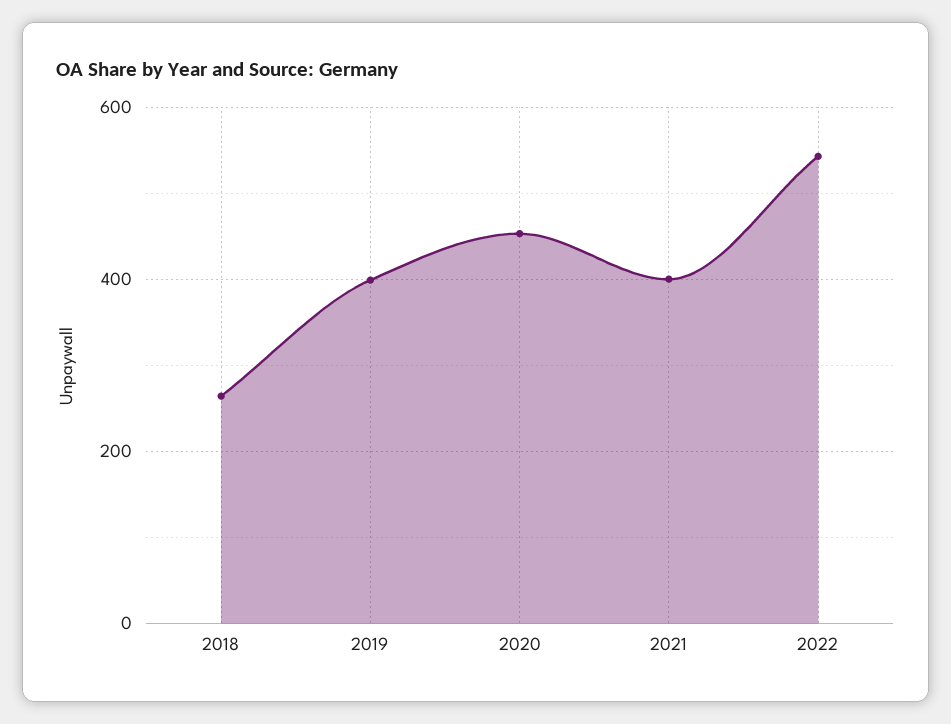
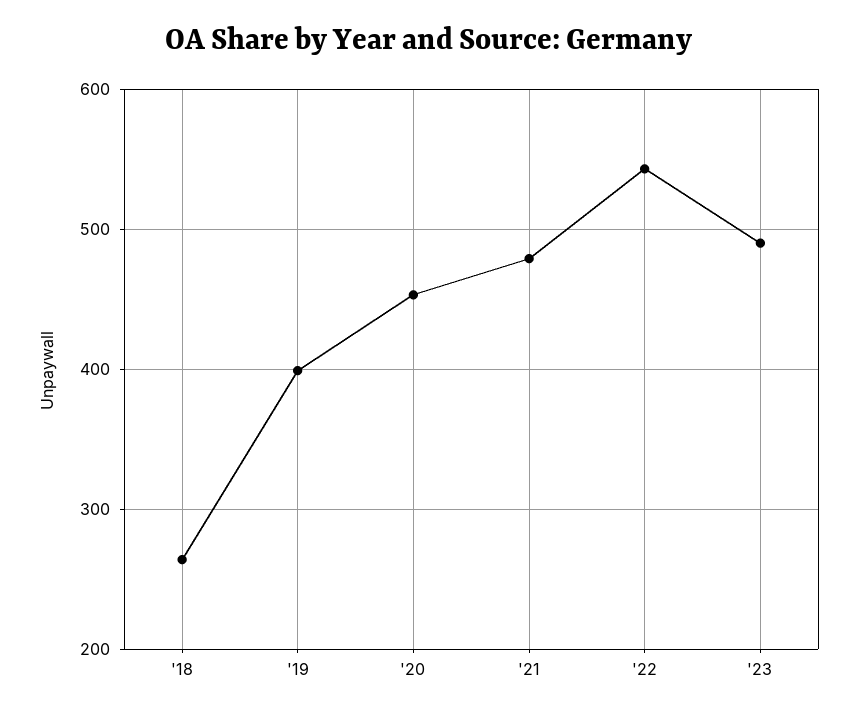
2021: 400 -> 480
'23: none -> 490

